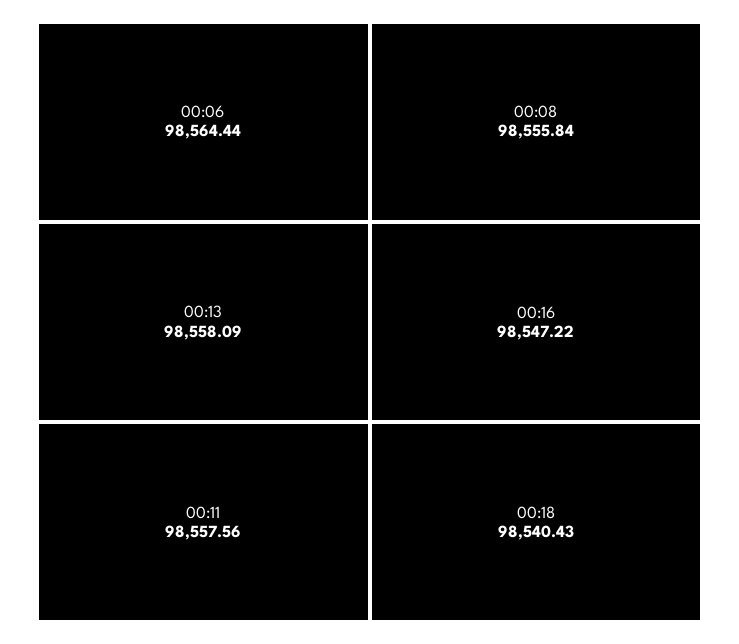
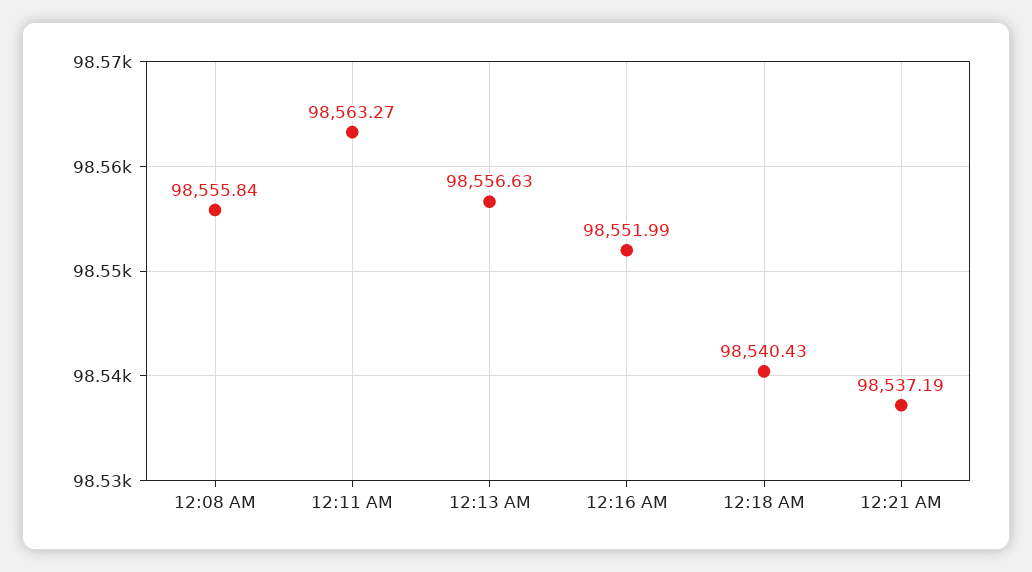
00:06: 98564.44 -> none
00:13: 98558.09 -> 98556.63
00:11: 98557.56 -> 98563.27
00:16: 98547.22 -> 98551.99
12:21 AM: none -> 98537.19

